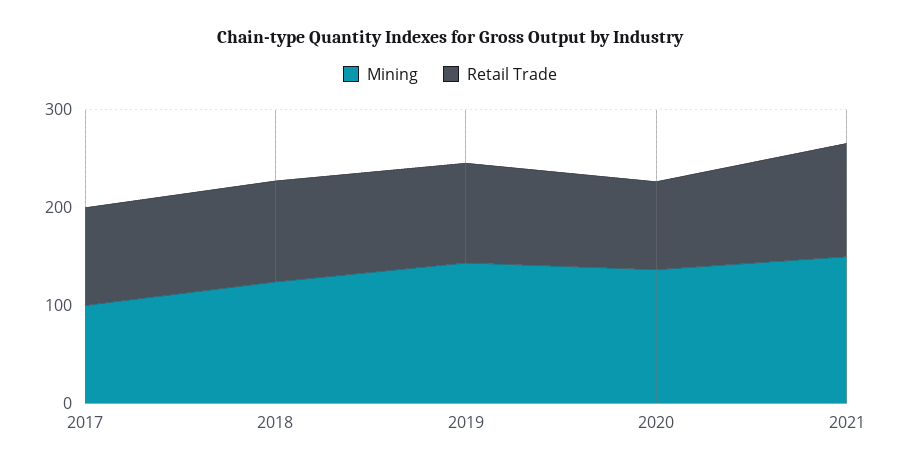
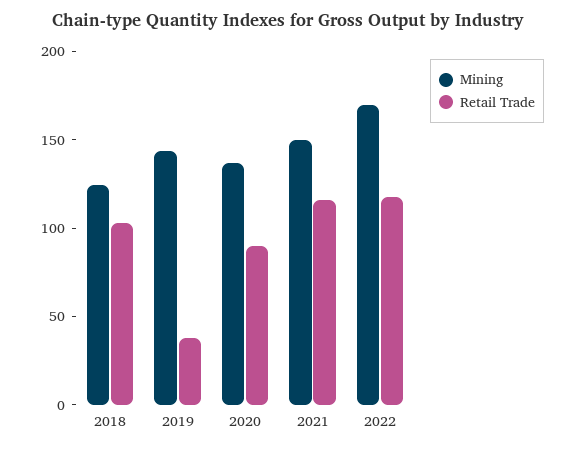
Mining, 2017: 100 -> none
Retail Trade, 2017: 100 -> none
Retail Trade, 2019: 100 -> 40
Mining, 2022: none -> 170
Retail Trade, 2022: none -> 120

